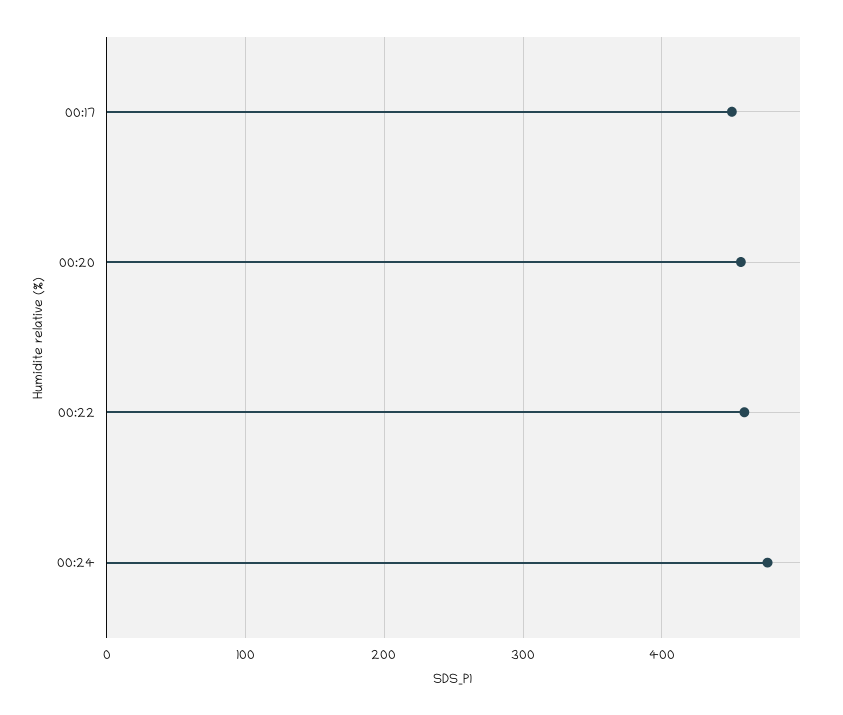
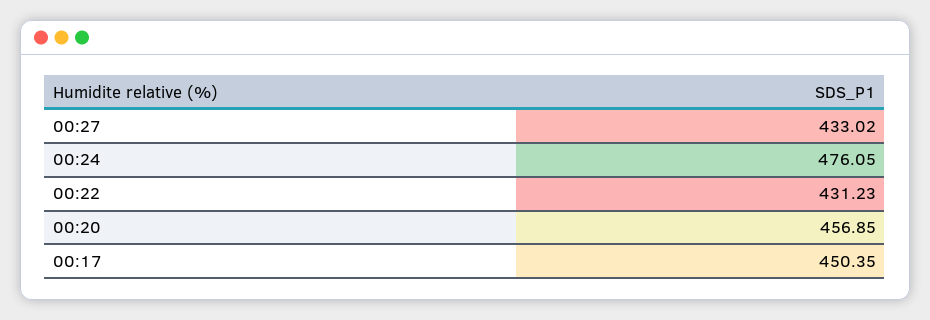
00:22: 460 -> 431.23
00:27: none -> 433.02

